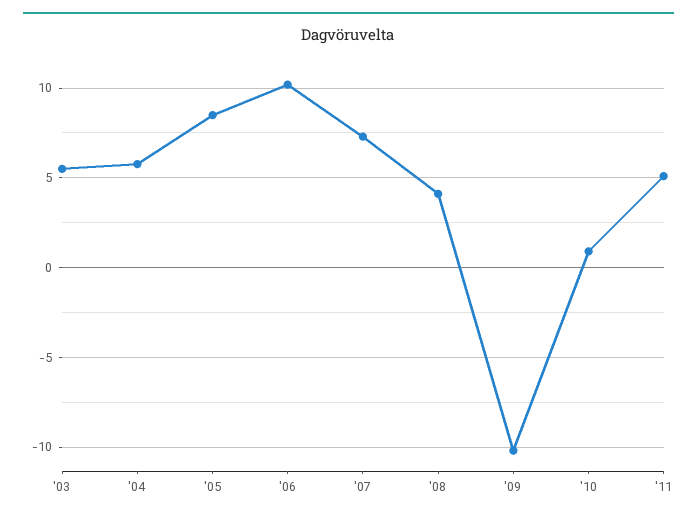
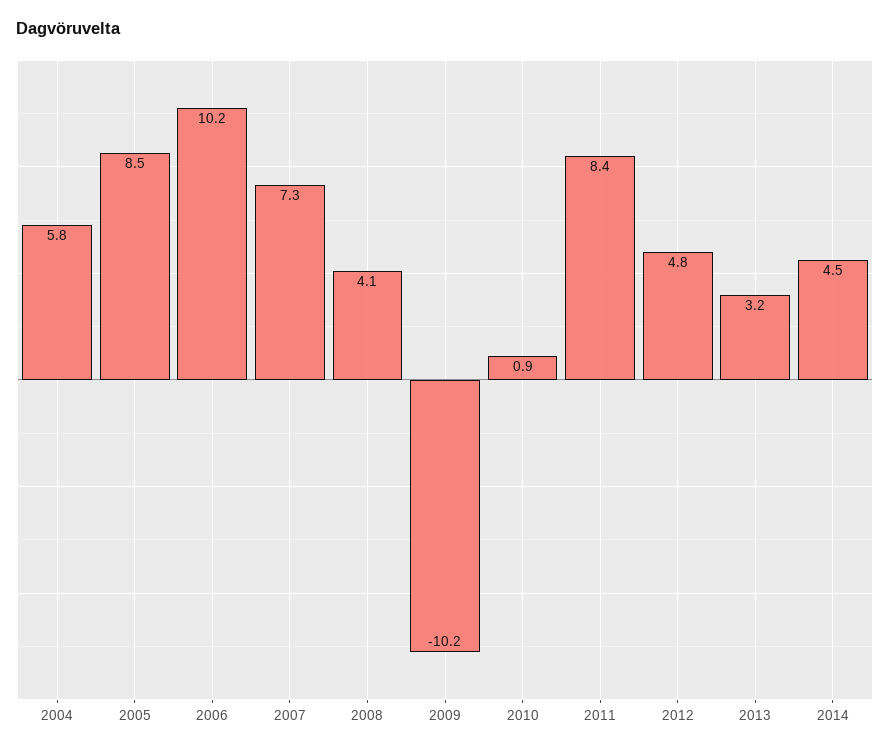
'03: 5.5 -> none
'11: 5 -> 8.4
2012: none -> 4.8
2013: none -> 3.2
2014: none -> 4.5

